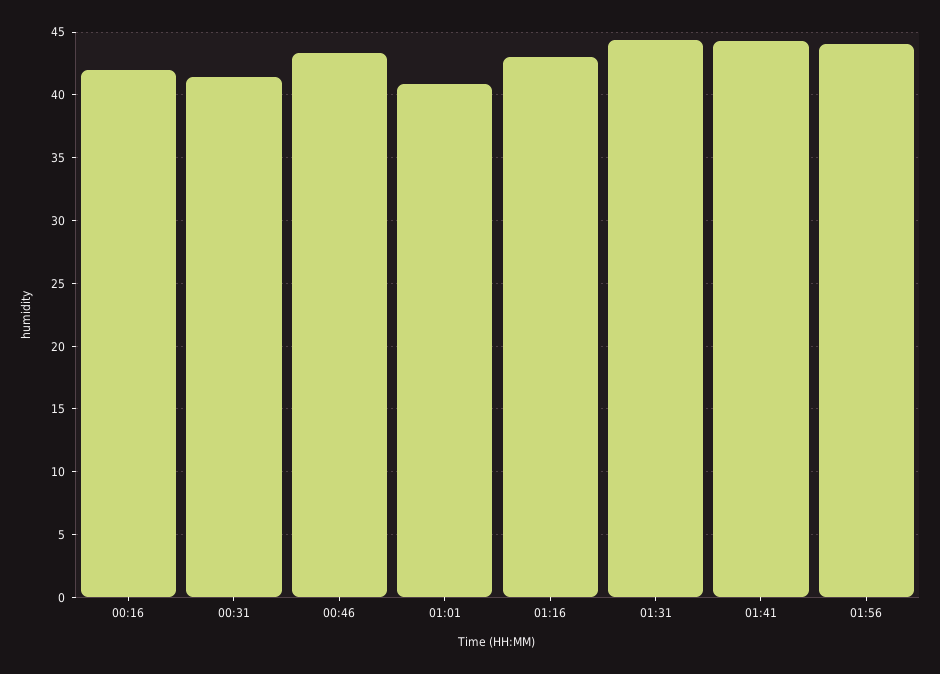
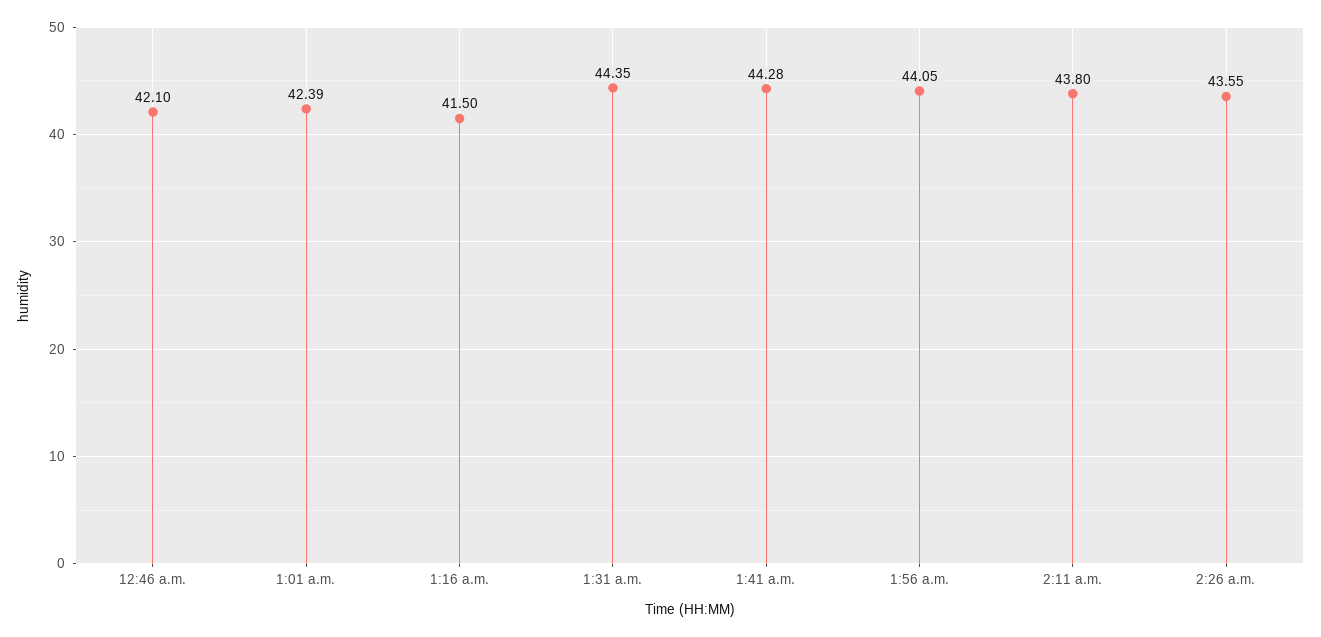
00:16: 42 -> none
00:31: 41.5 -> none
00:46: 43.5 -> 42.1
01:01: 41 -> 42.39
01:16: 43 -> 41.5
2:11 a.m.: none -> 43.8
2:26 a.m.: none -> 43.55

